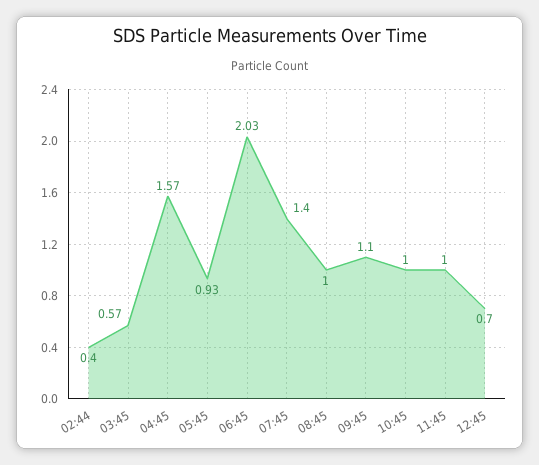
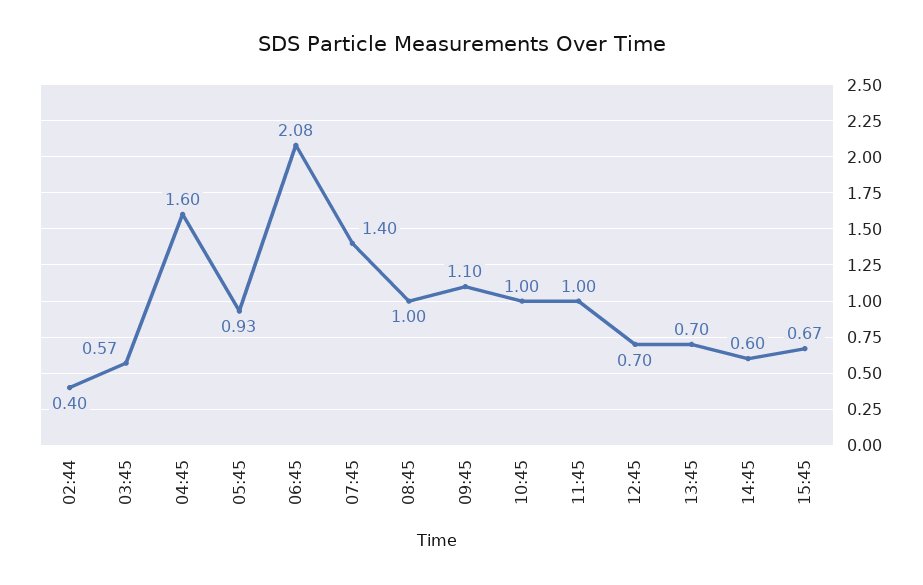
04:45: 1.57 -> 1.6
06:45: 2.03 -> 2.08
13:45: none -> 0.7
14:45: none -> 0.6
15:45: none -> 0.67

